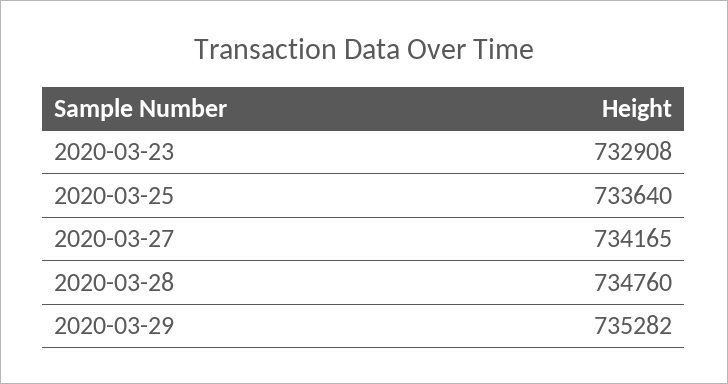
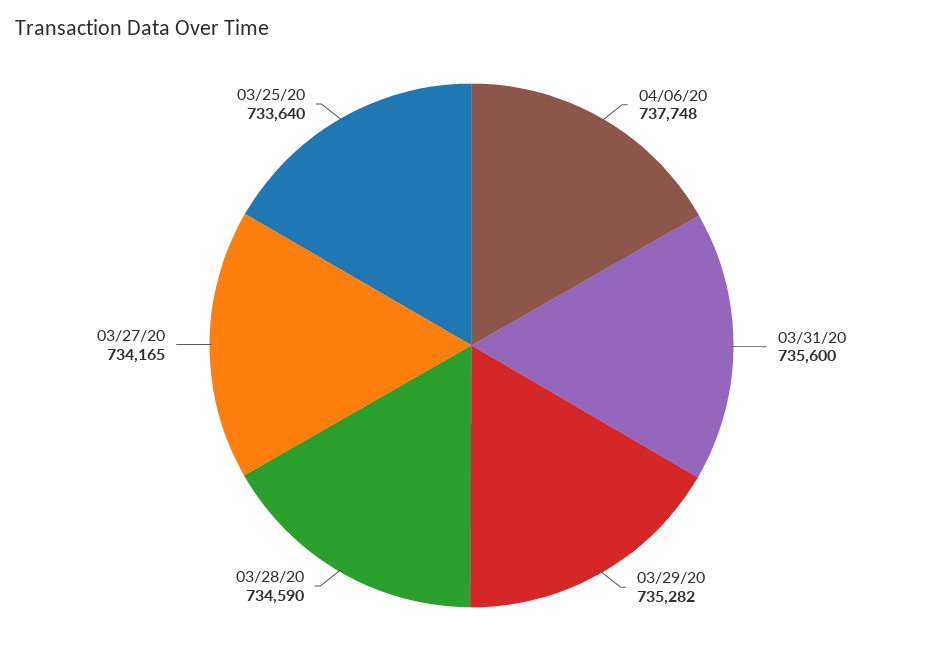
2020-03-23: 732908 -> none
2020-03-28: 734760 -> 734590
04/06/20: none -> 737748
03/31/20: none -> 735600

